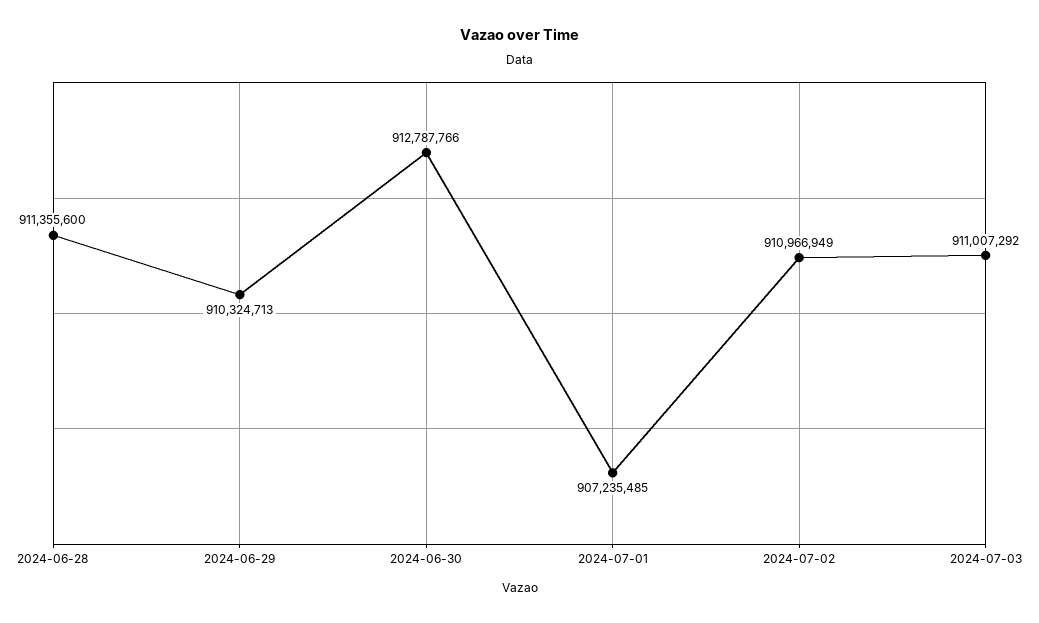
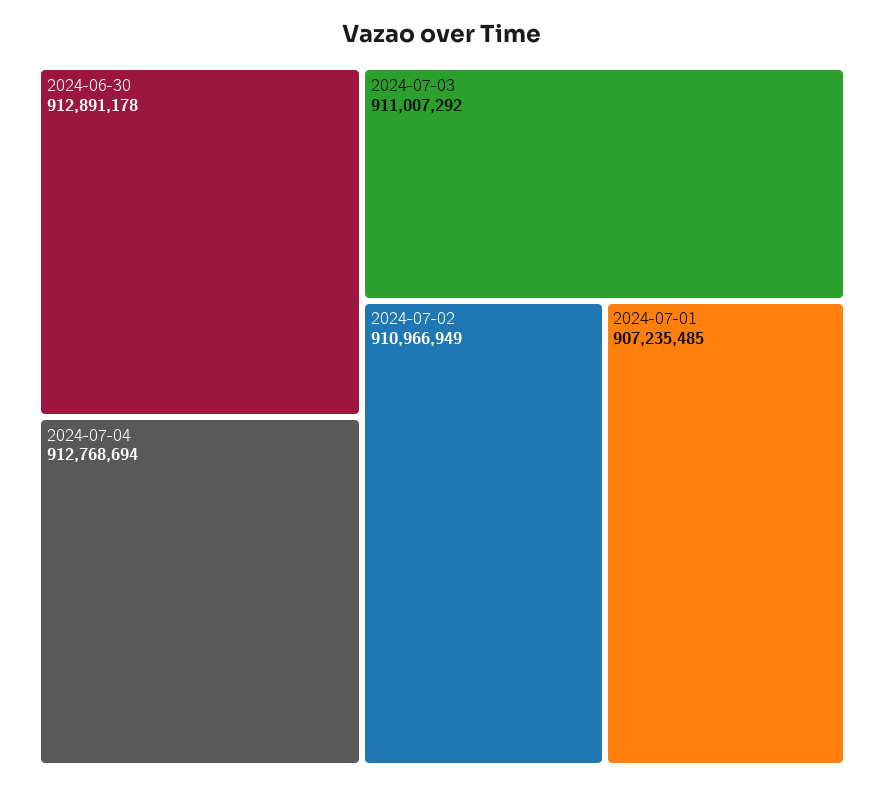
2024-06-28: 911355600 -> none
2024-06-29: 910324713 -> none
2024-06-30: 912787766 -> 912891178
2024-07-04: none -> 912768694

